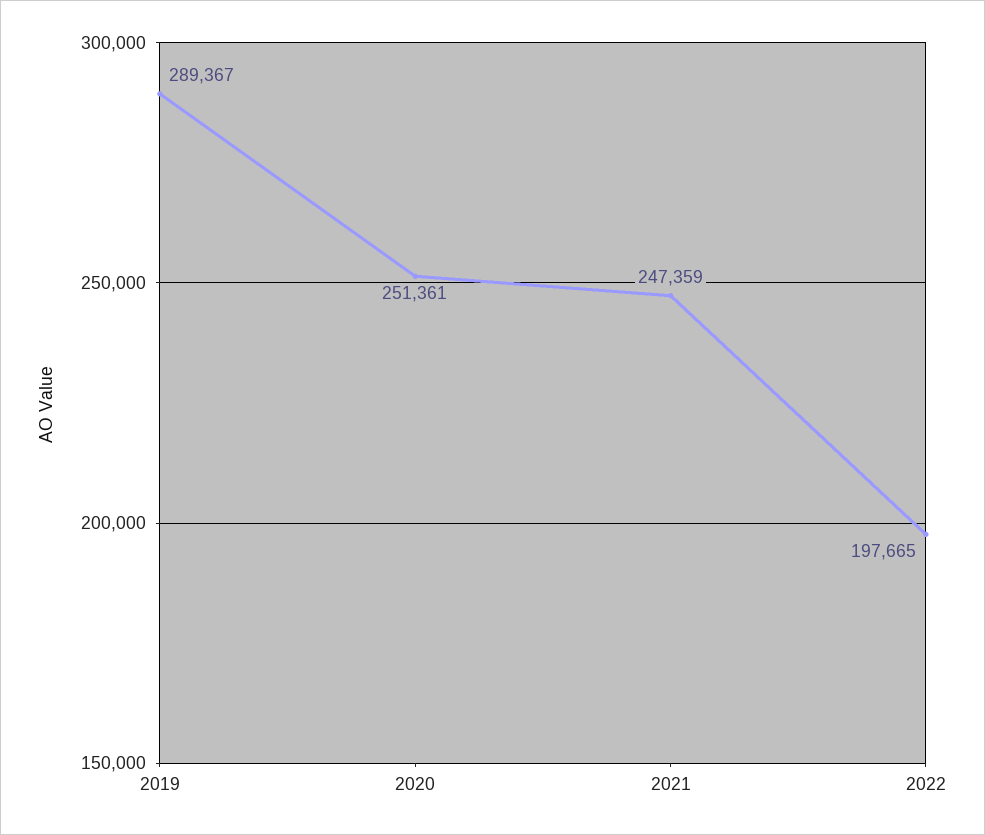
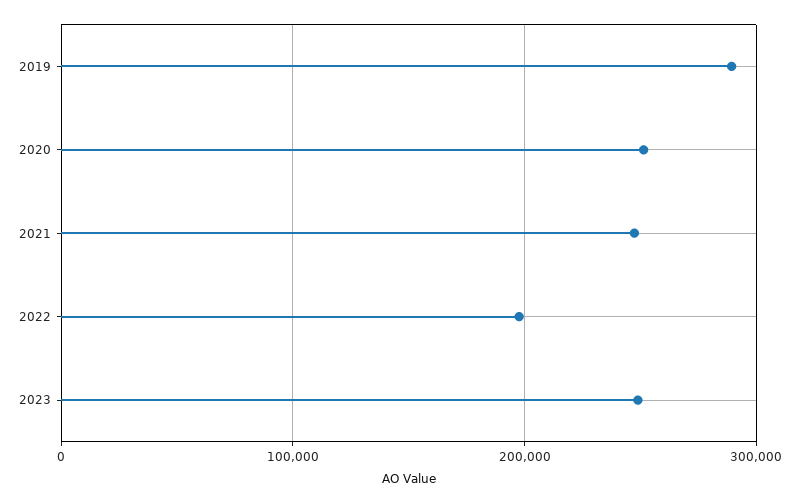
2023: none -> 250000

